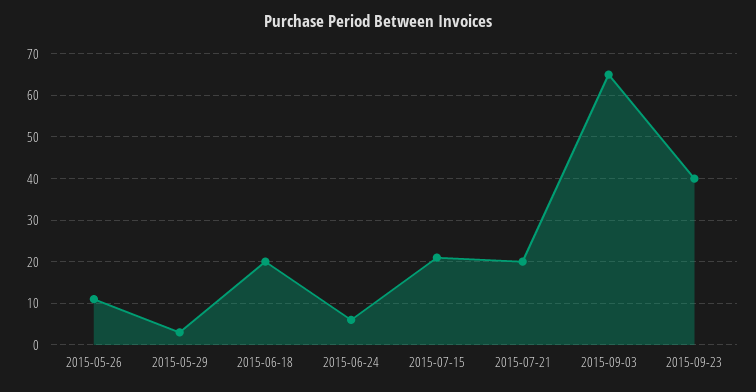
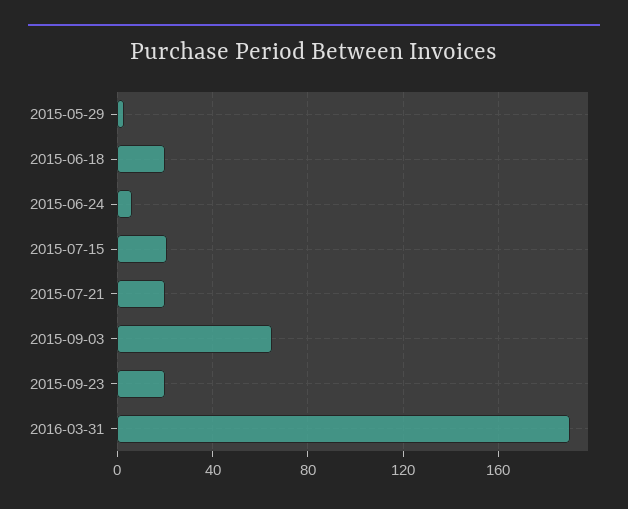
2015-05-26: 10 -> none
2015-09-23: 40 -> 20
2016-03-31: none -> 190

